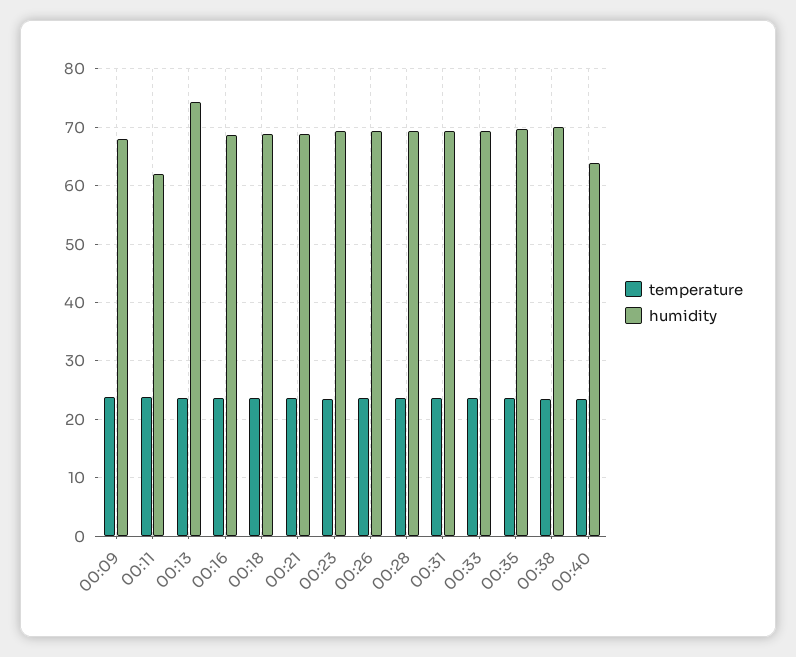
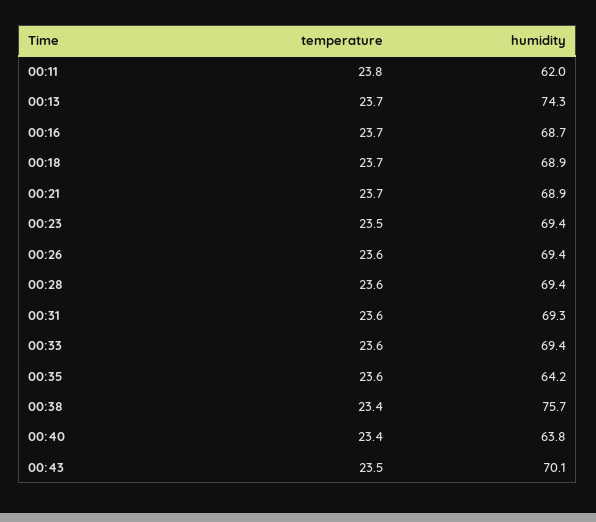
temperature, 00:09: 24 -> none
humidity, 00:09: 68 -> none
humidity, 00:35: 70 -> 64.2
humidity, 00:38: 70 -> 75.7
temperature, 00:43: none -> 23.5
humidity, 00:43: none -> 70.1

